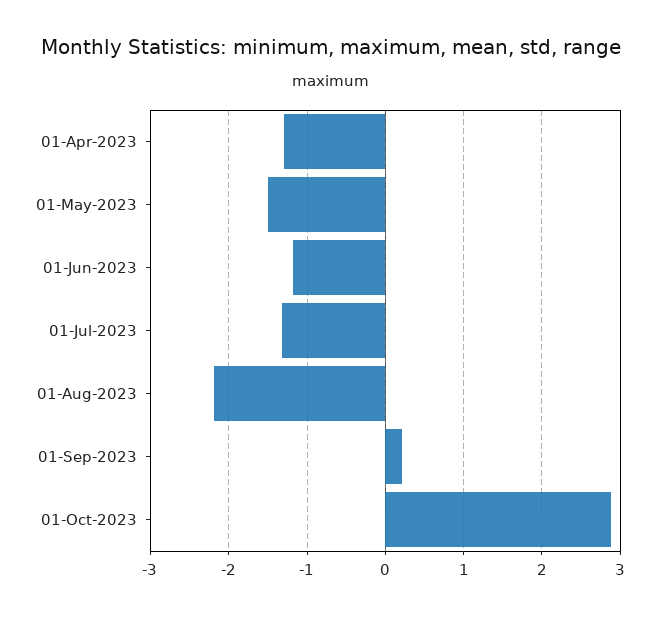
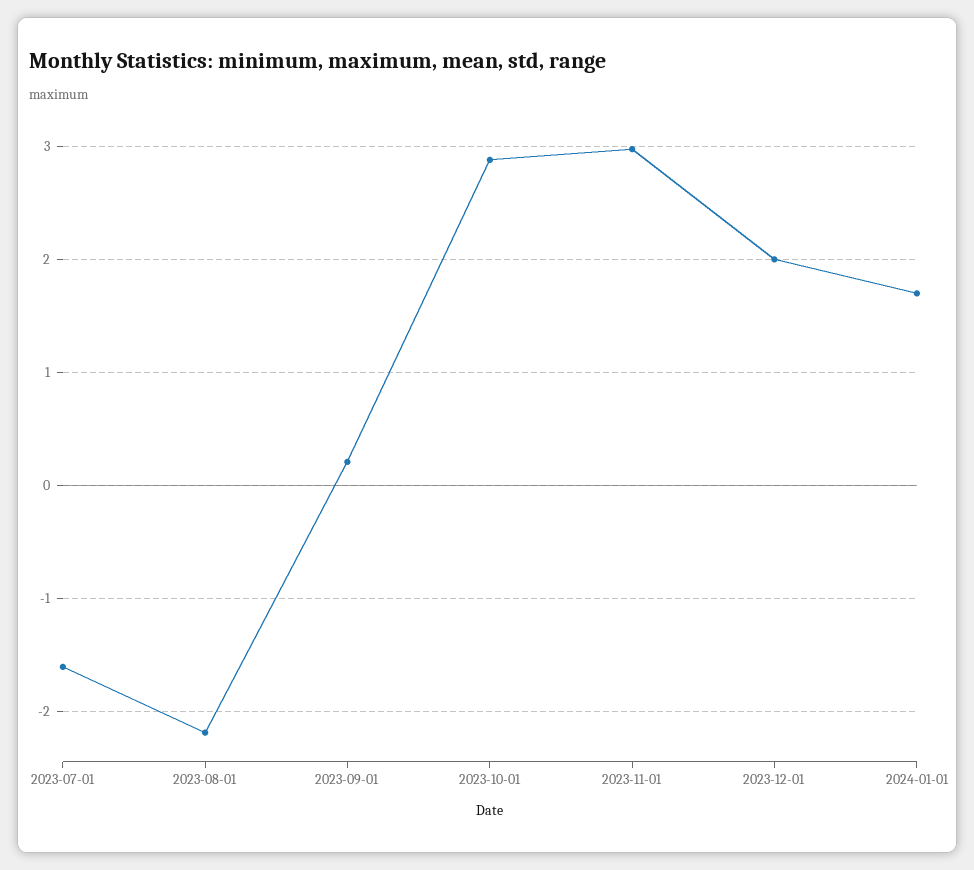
01-Apr-2023: -1.3 -> none
01-May-2023: -1.5 -> none
01-Jun-2023: -1.2 -> none
01-Jul-2023: -1.3 -> -1.6
2023-11-01: none -> 3
2023-12-01: none -> 2
2024-01-01: none -> 1.7

